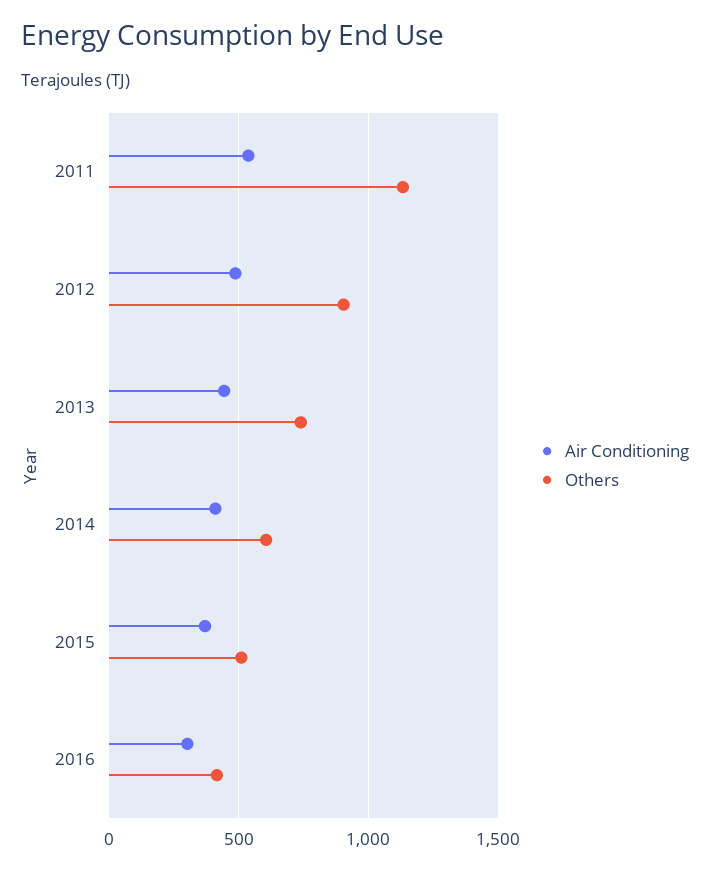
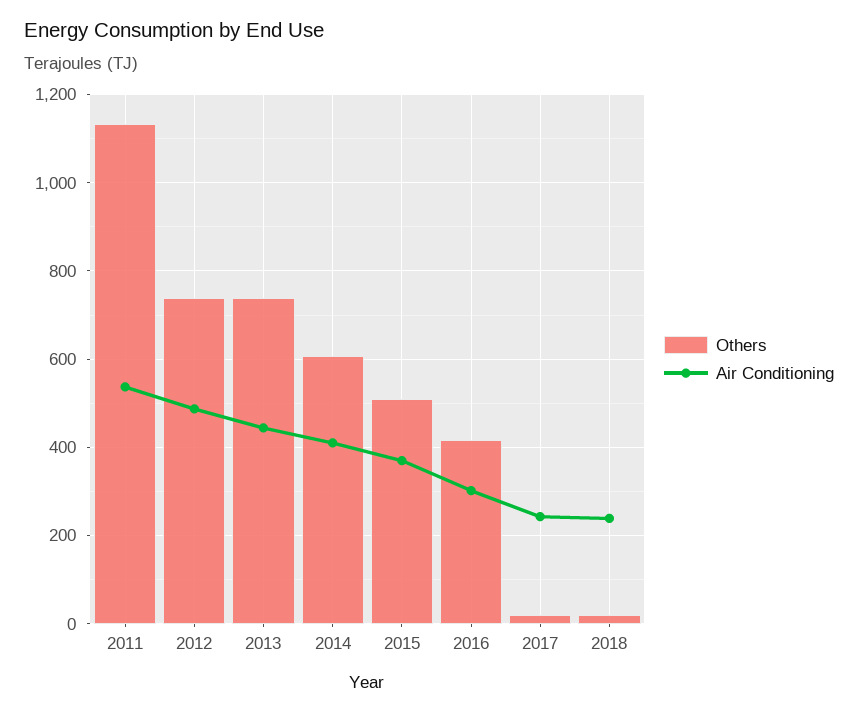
Others, 2012: 900 -> 740
Others, 2017: none -> 20
Air Conditioning, 2017: none -> 240
Others, 2018: none -> 20
Air Conditioning, 2018: none -> 240

